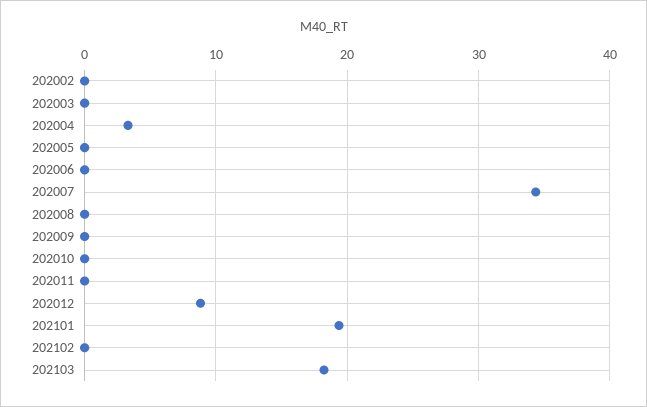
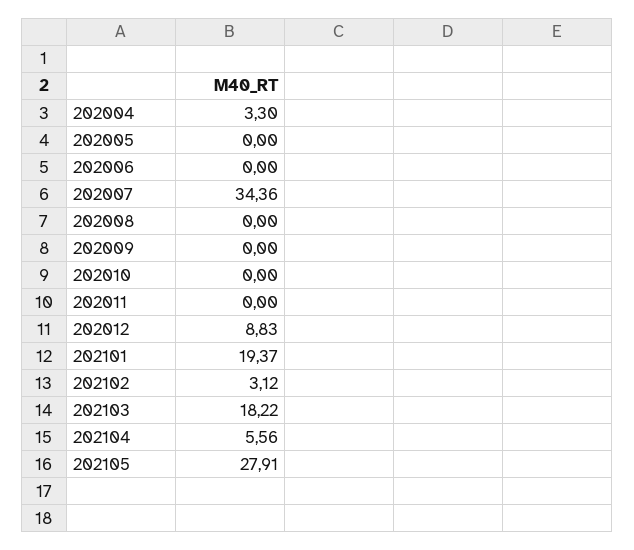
202002: 0 -> none
202003: 0 -> none
202102: 0 -> 3.12
202104: none -> 5.56
202105: none -> 27.91

